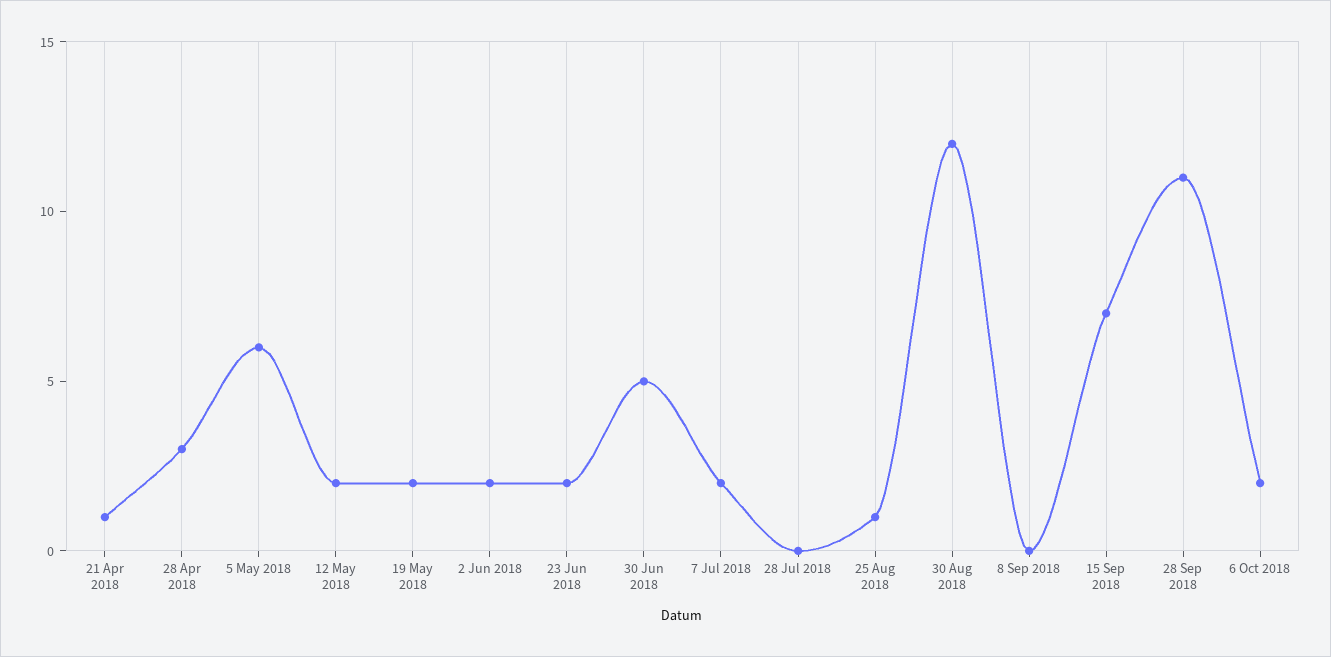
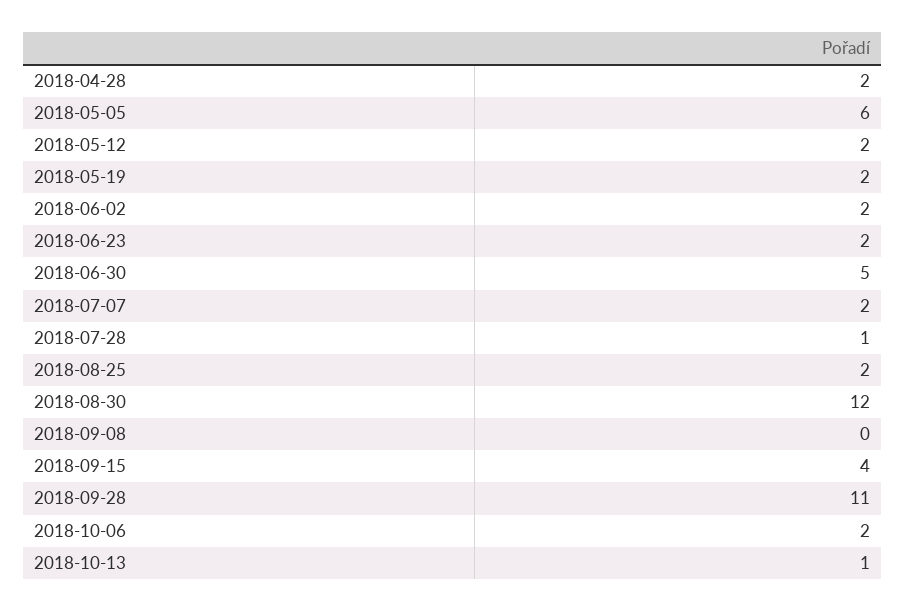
21 Apr 2018: 1 -> none
28 Apr 2018: 3 -> 2
28 Jul 2018: 0 -> 1
25 Aug 2018: 1 -> 2
15 Sep 2018: 7 -> 4
2018-10-13: none -> 1

